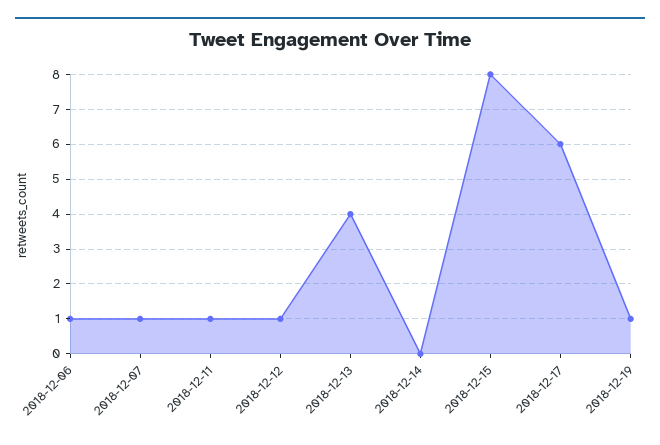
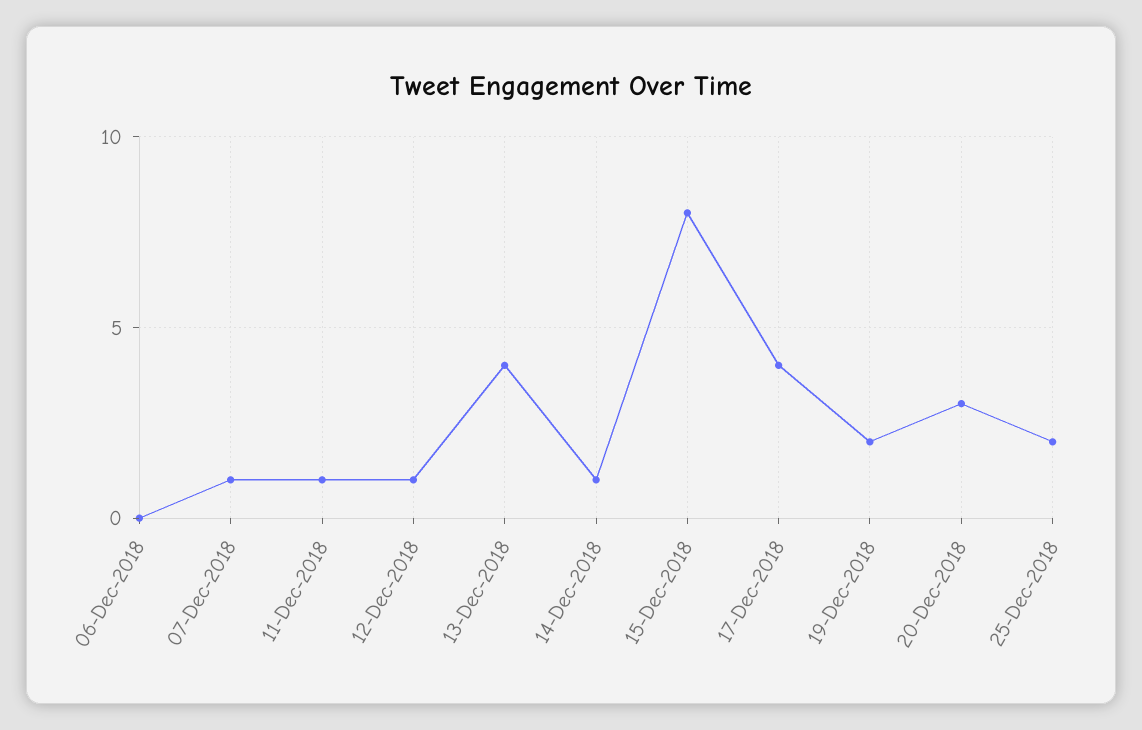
2018-12-06: 1 -> 0
2018-12-14: 0 -> 1
2018-12-17: 6 -> 4
2018-12-19: 1 -> 2
20-Dec-2018: none -> 3
25-Dec-2018: none -> 2

